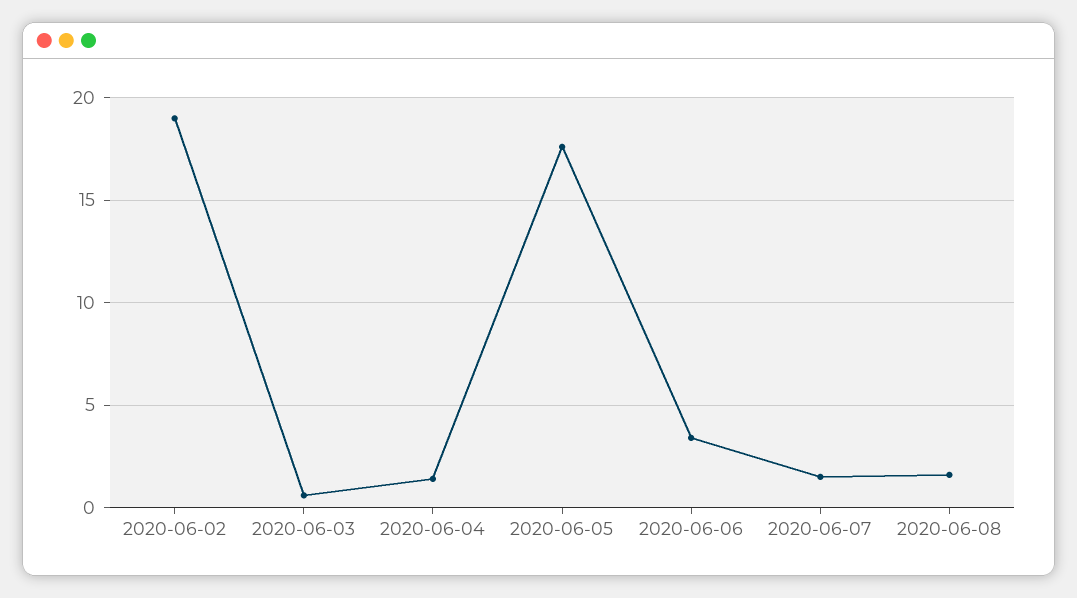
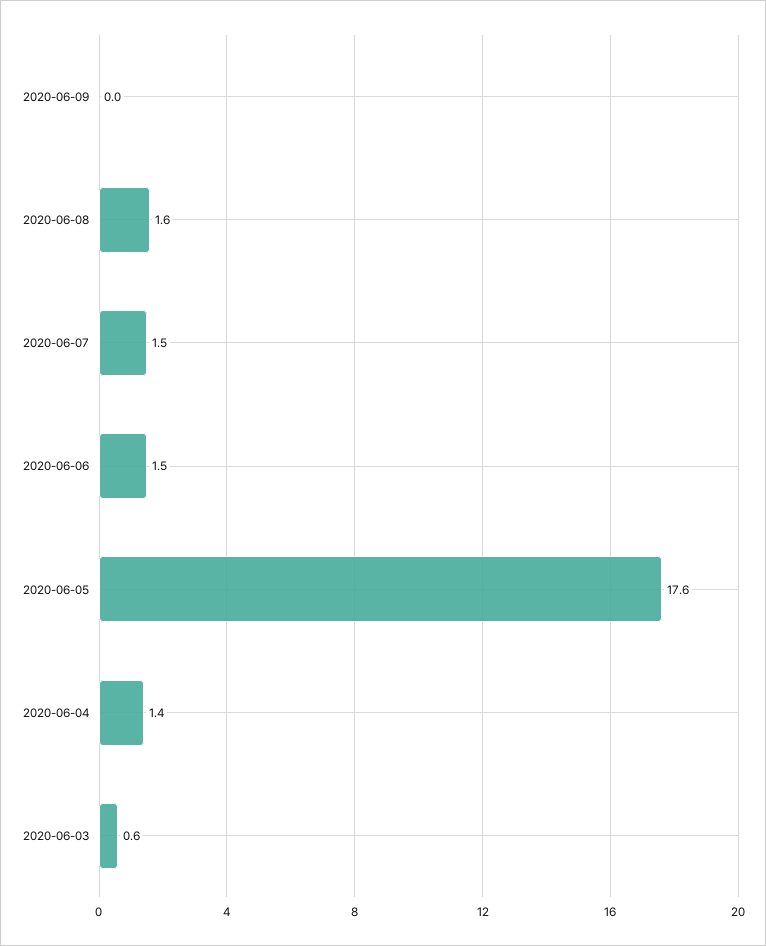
2020-06-02: 19 -> none
2020-06-06: 3.5 -> 1.5
2020-06-09: none -> 0

